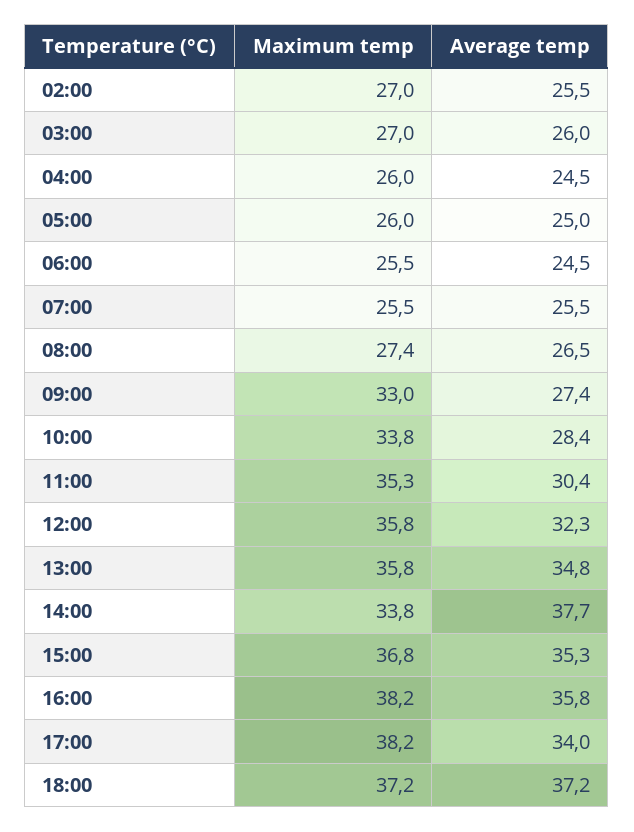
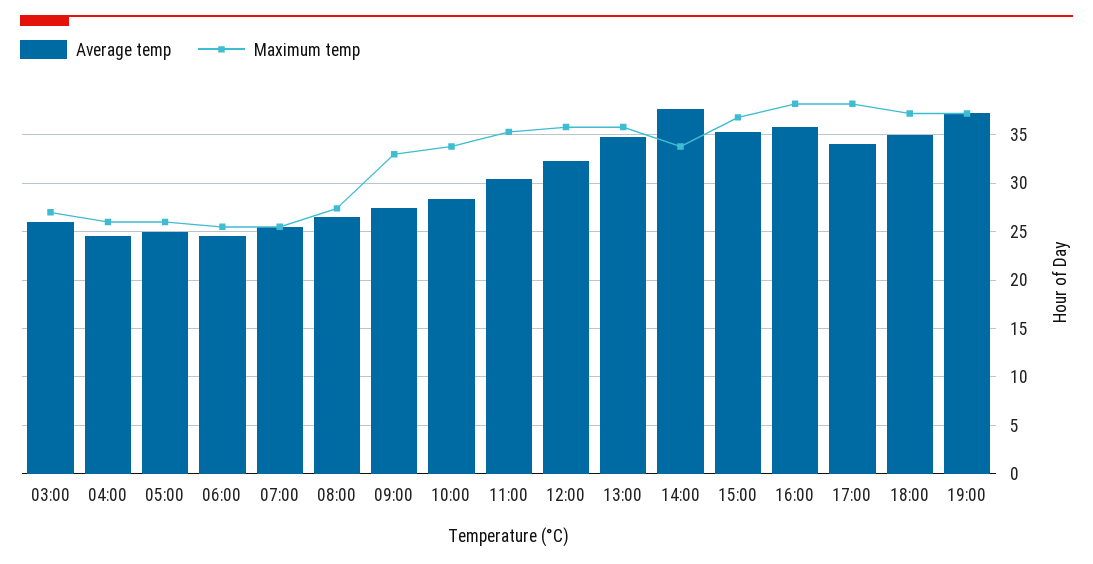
Maximum temp, 02:00: 27 -> none
Average temp, 02:00: 25.5 -> none
Average temp, 18:00: 37.2 -> 35
Average temp, 19:00: none -> 37
Maximum temp, 19:00: none -> 37

